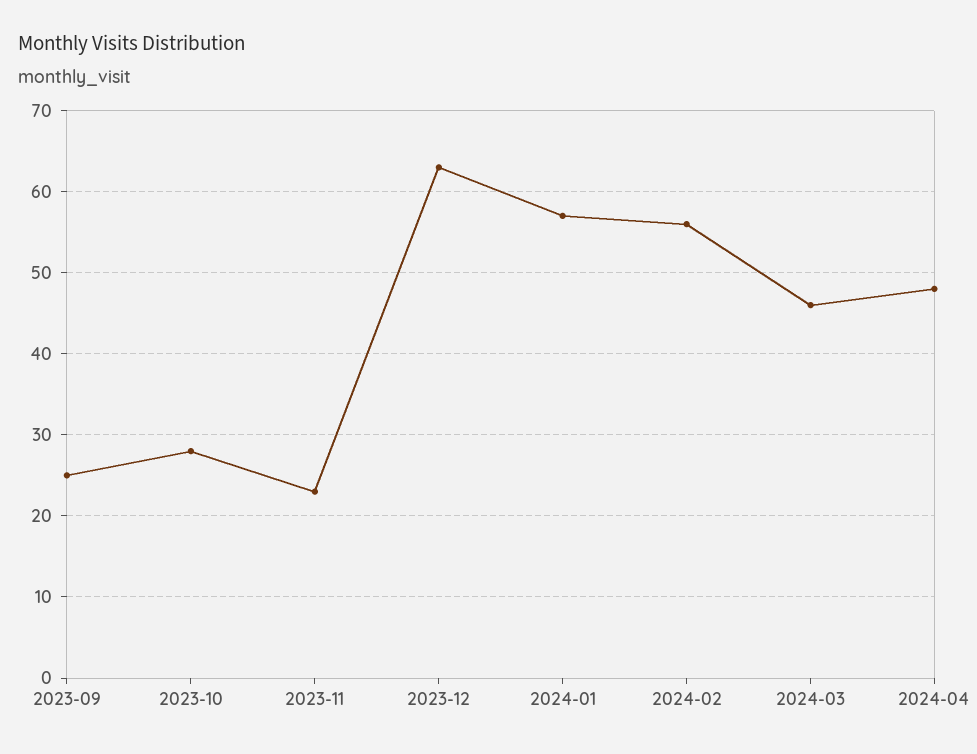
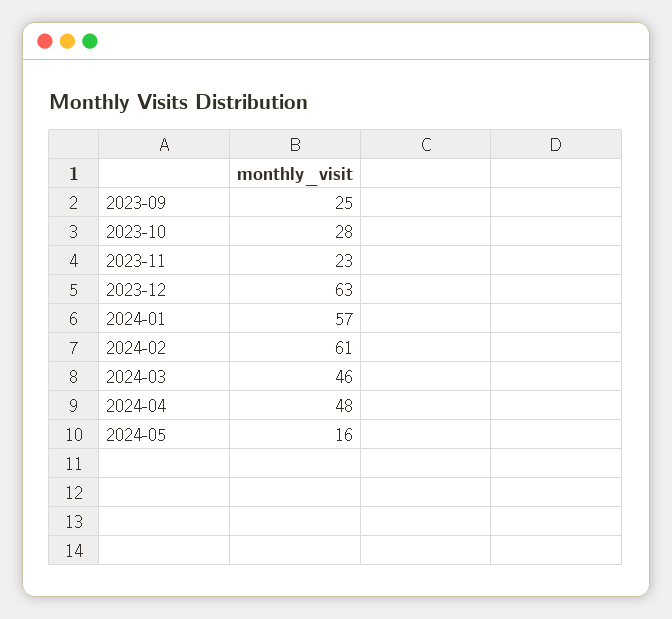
2024-02: 56 -> 61
2024-05: none -> 16

